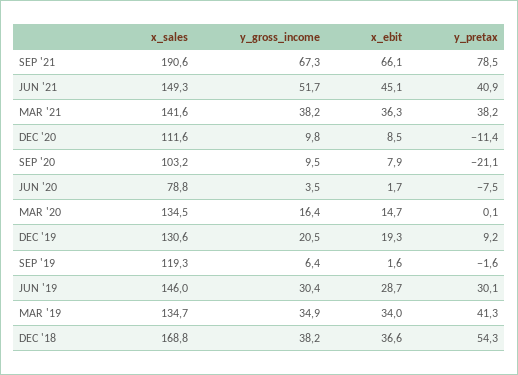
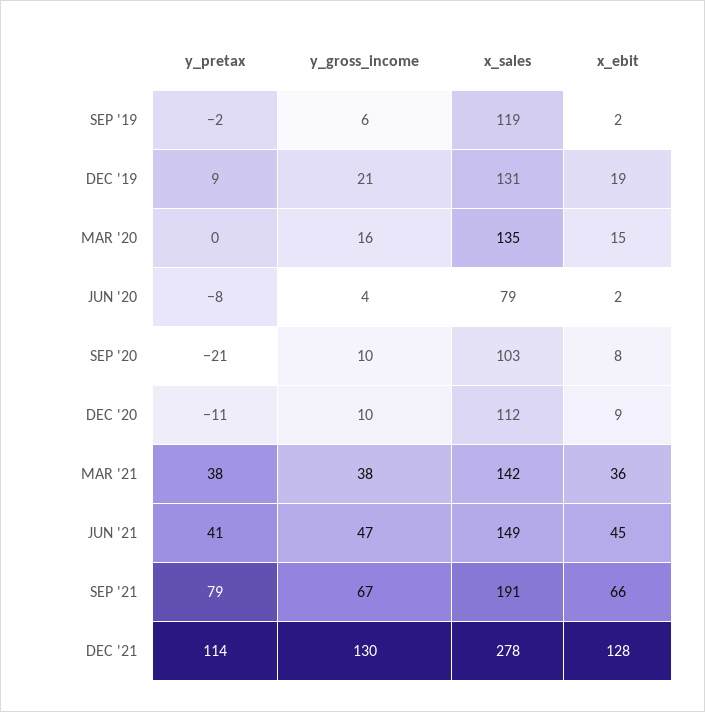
y_gross_income, JUN '21: 51.7 -> 47
x_sales, JUN '19: 146 -> none
y_gross_income, JUN '19: 30.4 -> none
x_ebit, JUN '19: 28.7 -> none
y_pretax, JUN '19: 30.1 -> none
x_sales, MAR '19: 134.7 -> none
y_gross_income, MAR '19: 34.9 -> none
x_ebit, MAR '19: 34 -> none
y_pretax, MAR '19: 41.3 -> none
x_sales, DEC '18: 168.8 -> none
y_gross_income, DEC '18: 38.2 -> none
x_ebit, DEC '18: 36.6 -> none
y_pretax, DEC '18: 54.3 -> none
y_pretax, DEC '21: none -> 114
y_gross_income, DEC '21: none -> 130
x_sales, DEC '21: none -> 278
x_ebit, DEC '21: none -> 128

